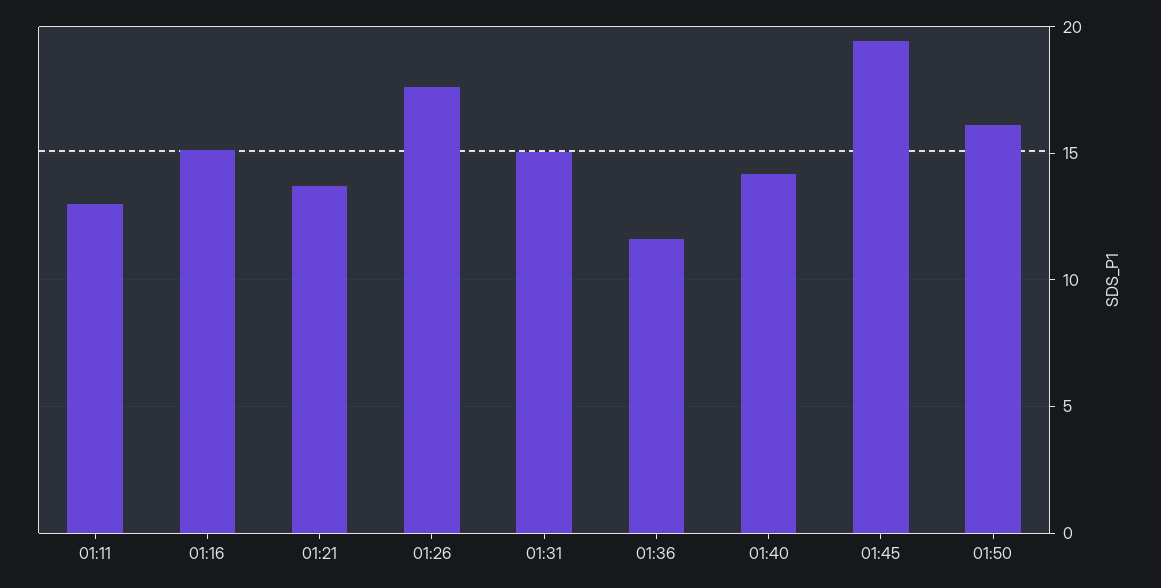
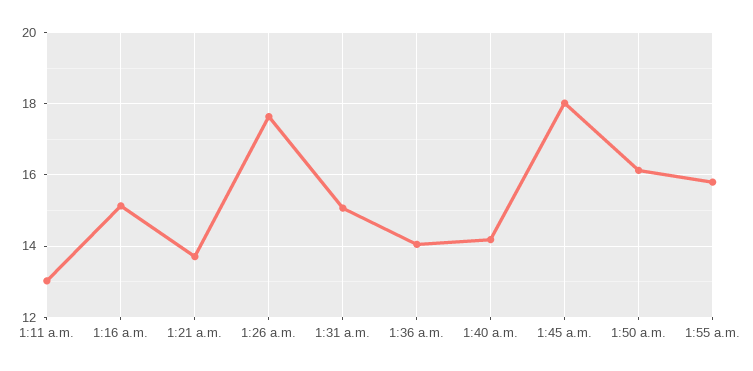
01:36: 11.5 -> 14
01:45: 19.5 -> 18
1:55 a.m.: none -> 15.8

